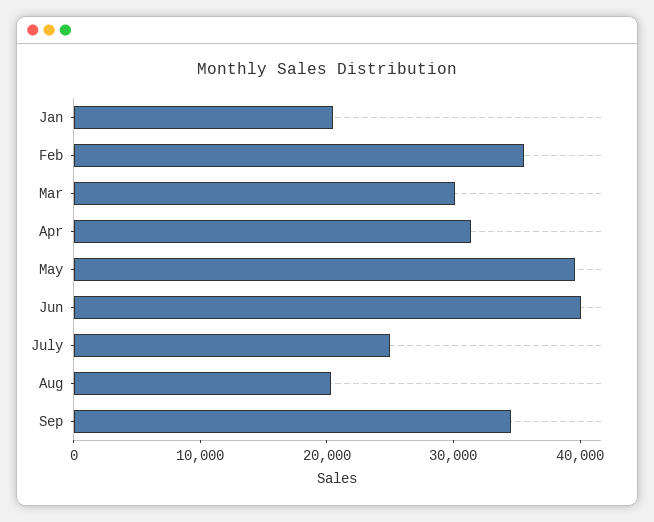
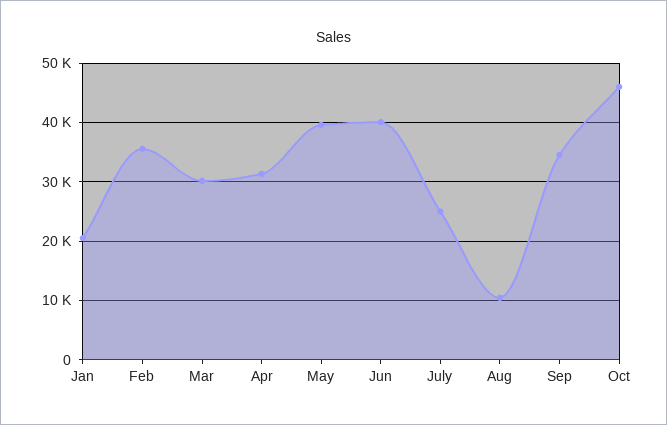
Aug: 20000 -> 10000
Oct: none -> 46000

